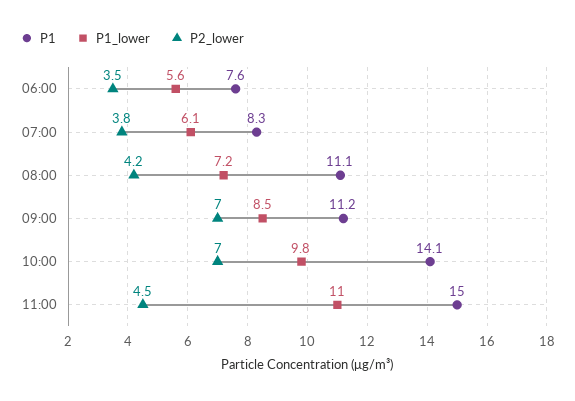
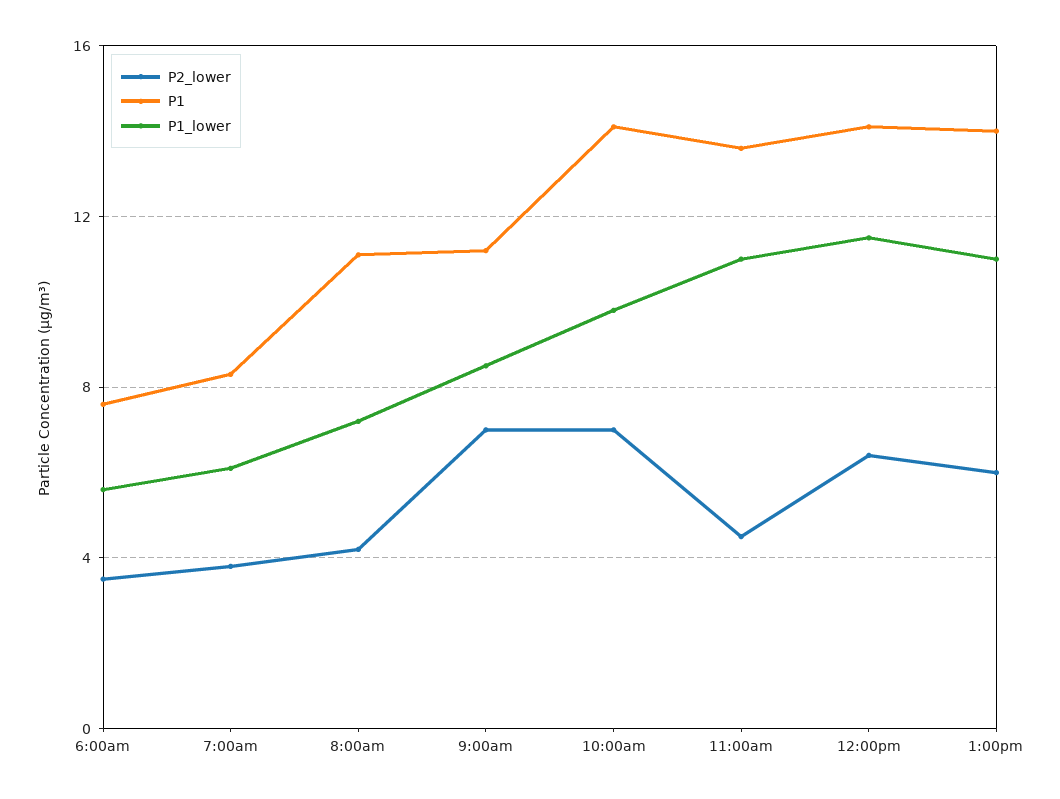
P1, 11:00: 15 -> 13.5
P2_lower, 12:00pm: none -> 6.5
P1, 12:00pm: none -> 14
P1_lower, 12:00pm: none -> 11.5
P2_lower, 1:00pm: none -> 6
P1, 1:00pm: none -> 14
P1_lower, 1:00pm: none -> 11

